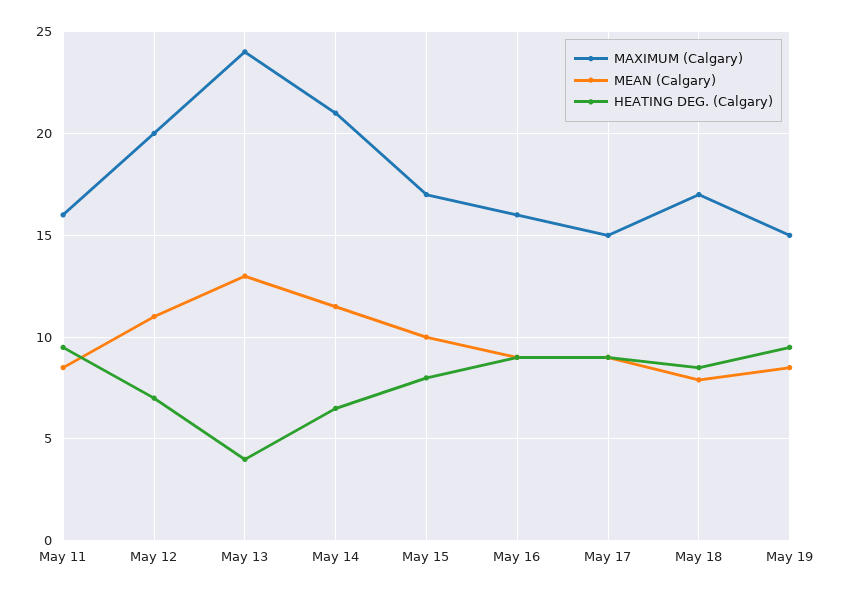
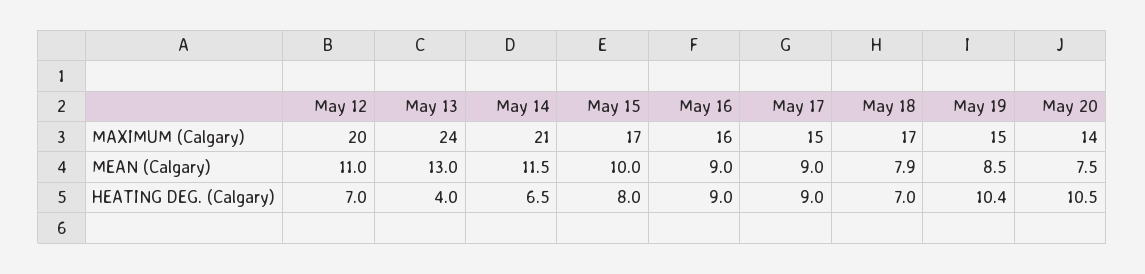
MAXIMUM (Calgary), May 11: 16 -> none
MEAN (Calgary), May 11: 8.5 -> none
HEATING DEG. (Calgary), May 11: 9.5 -> none
HEATING DEG. (Calgary), May 18: 8.5 -> 7
HEATING DEG. (Calgary), May 19: 9.5 -> 10.4
MAXIMUM (Calgary), May 20: none -> 14
MEAN (Calgary), May 20: none -> 7.5
HEATING DEG. (Calgary), May 20: none -> 10.5

